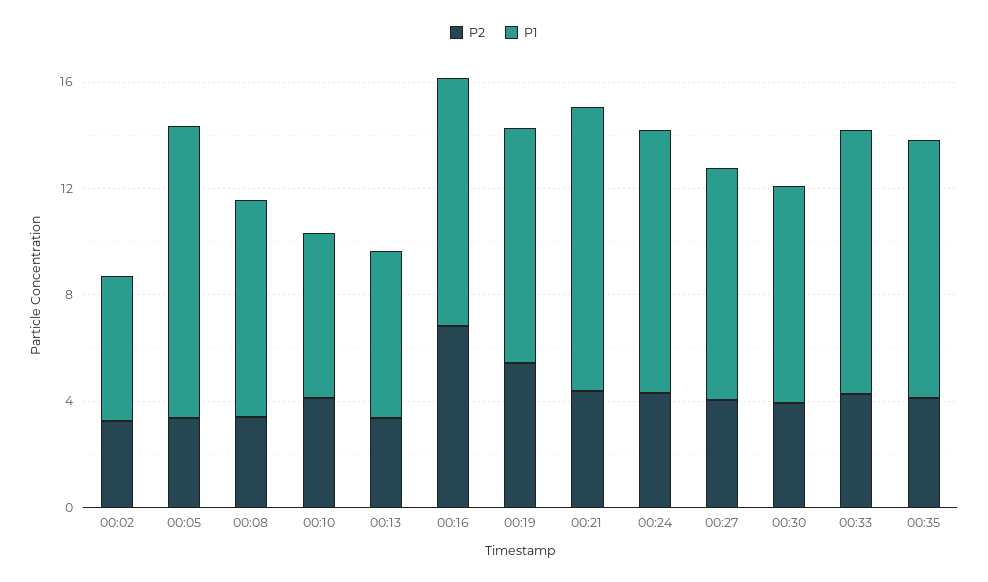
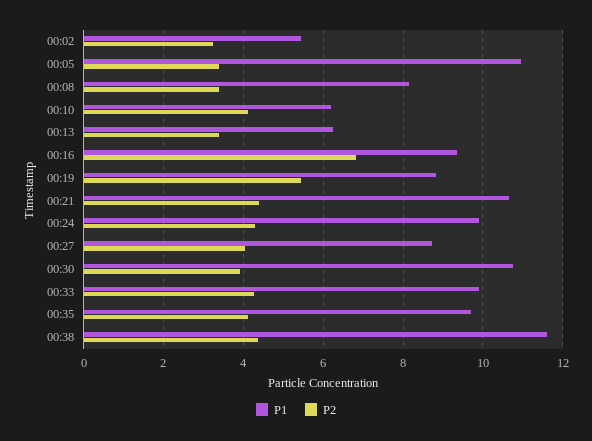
P1, 00:30: 8 -> 10.8
P1, 00:38: none -> 11.6
P2, 00:38: none -> 4.4

